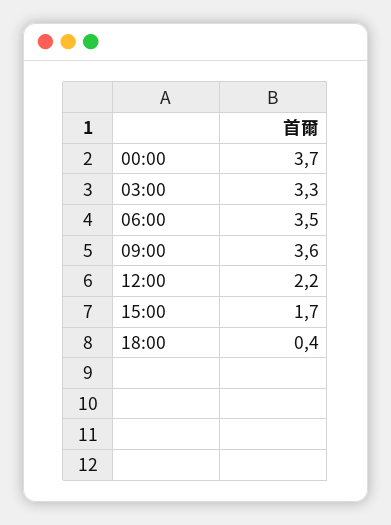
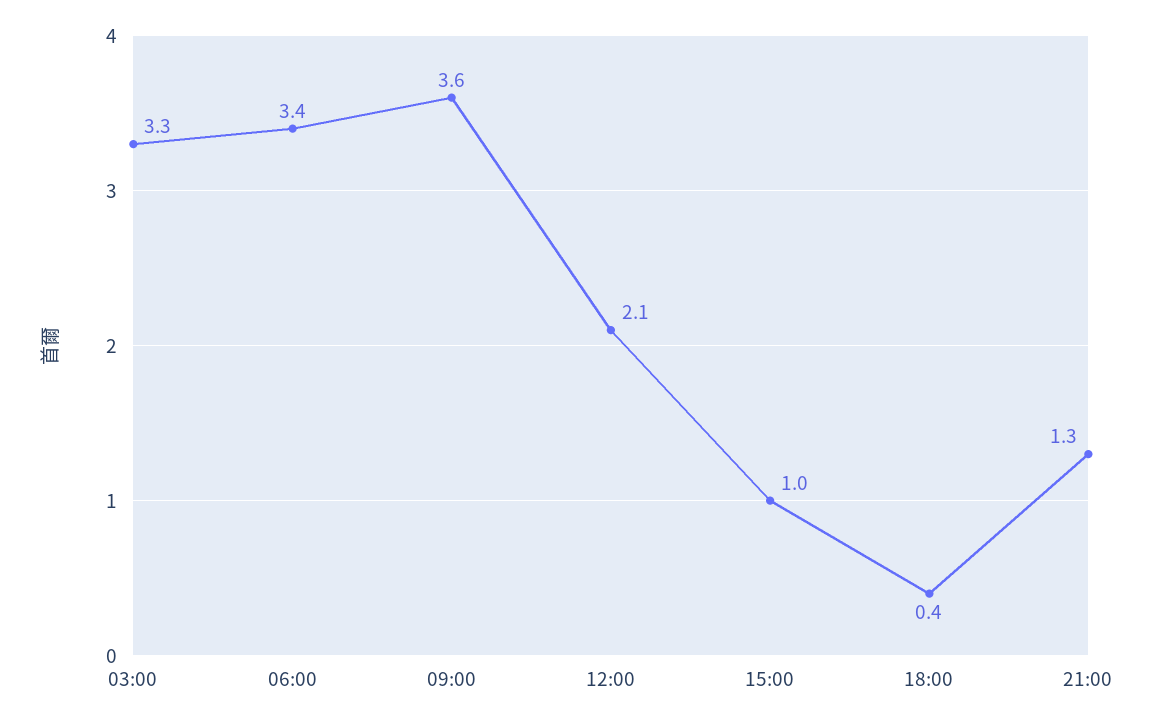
00:00: 3.7 -> none
06:00: 3.5 -> 3.4
12:00: 2.2 -> 2.1
15:00: 1.7 -> 1
21:00: none -> 1.3

